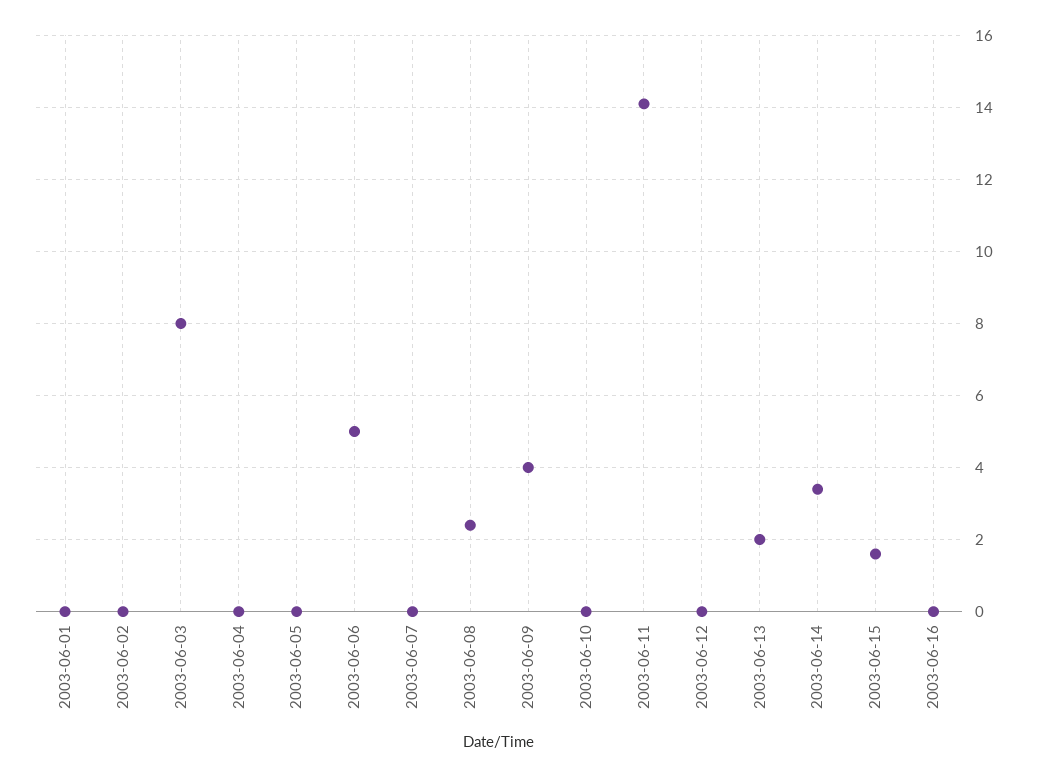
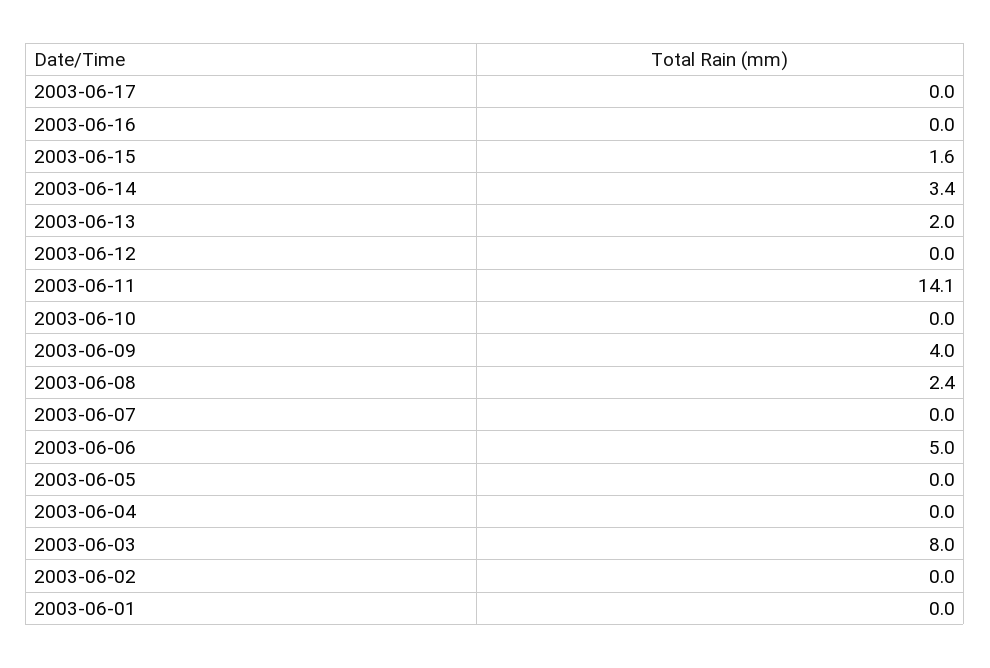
2003-06-17: none -> 0

